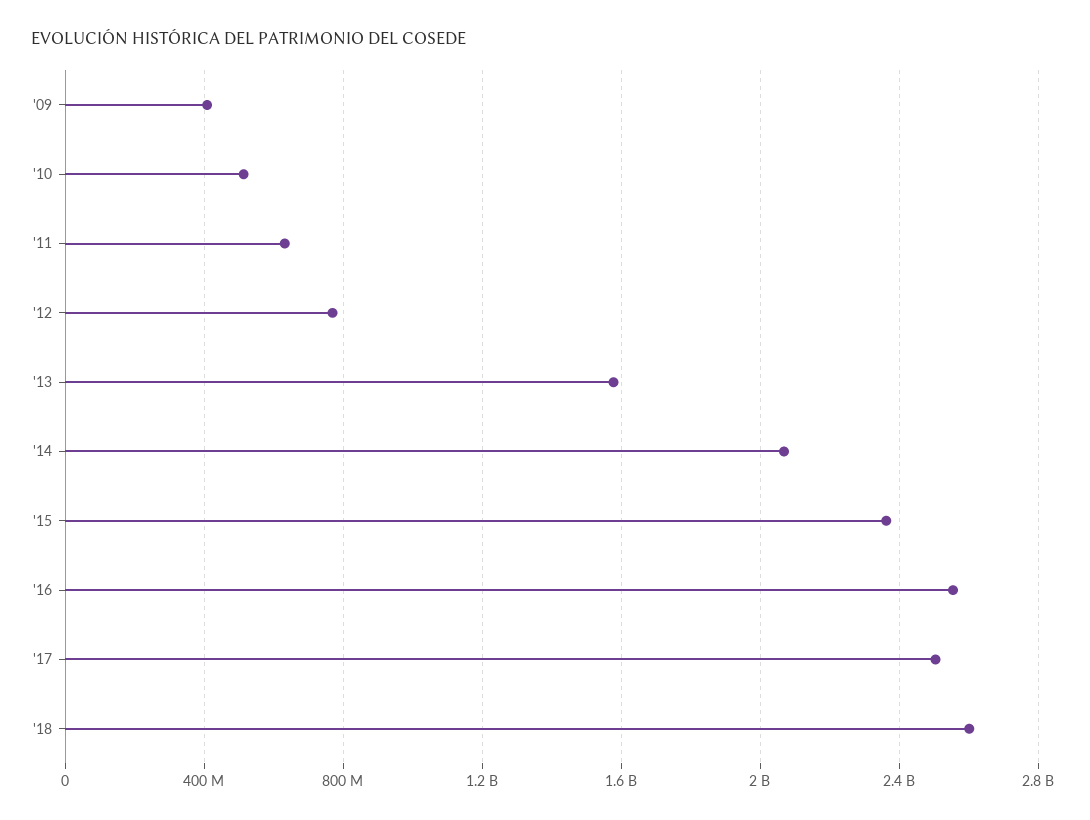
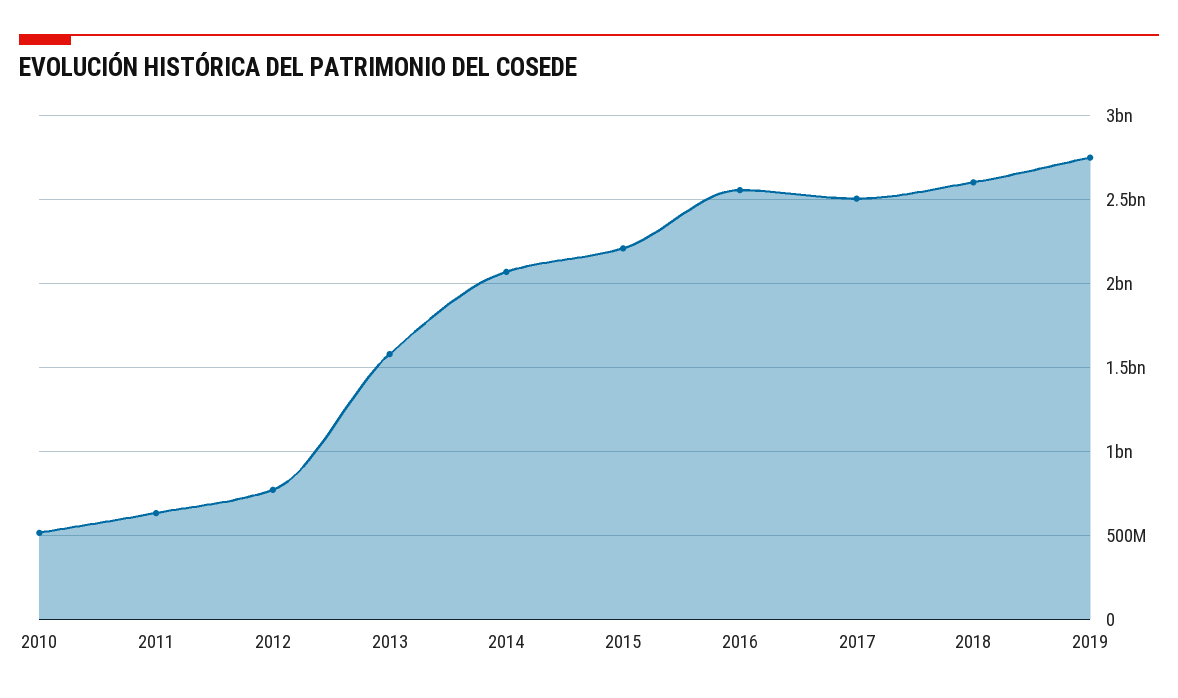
'09: 400000000 -> none
'15: 2350000000 -> 2200000000
2019: none -> 2750000000

